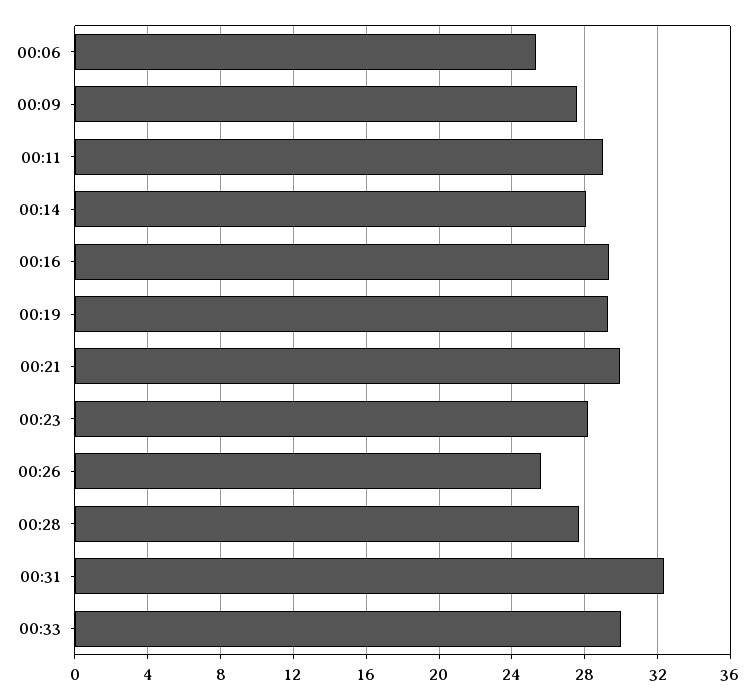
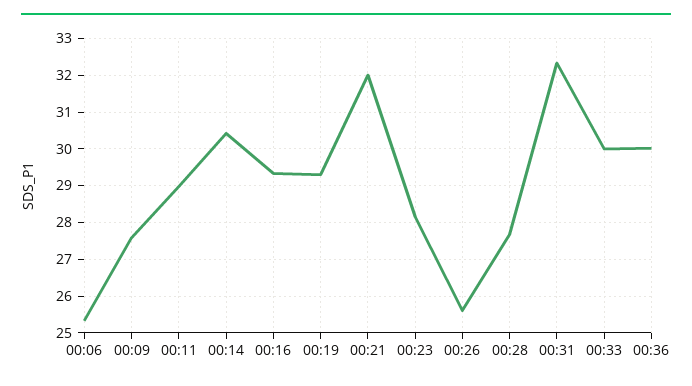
00:14: 28 -> 30.4
00:21: 30 -> 32
00:36: none -> 30

